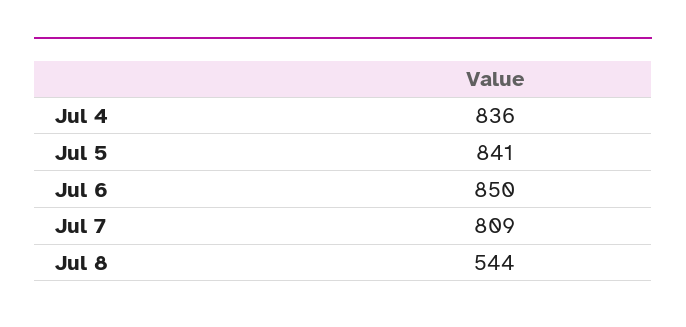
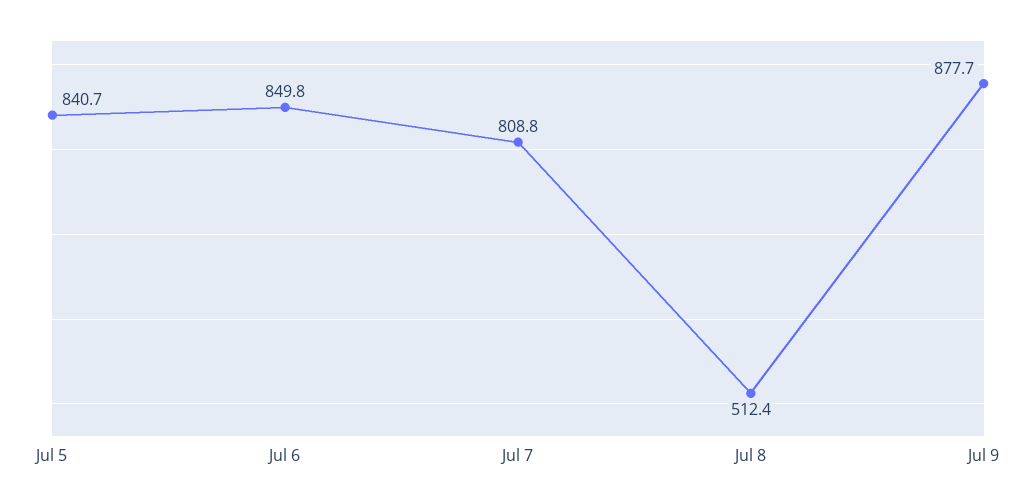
Jul 4: 836 -> none
Jul 8: 544 -> 512.4
Jul 9: none -> 877.7

